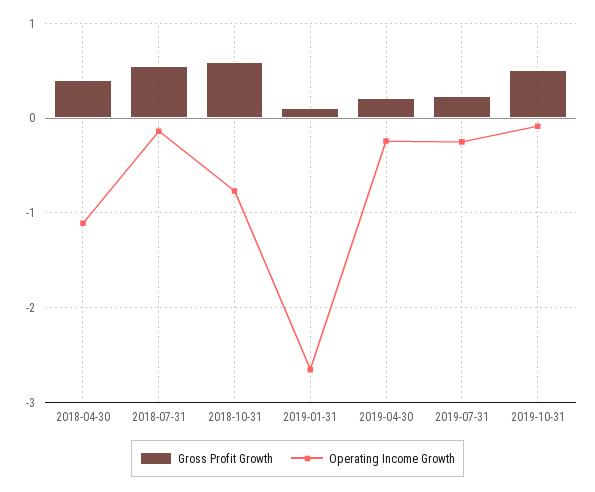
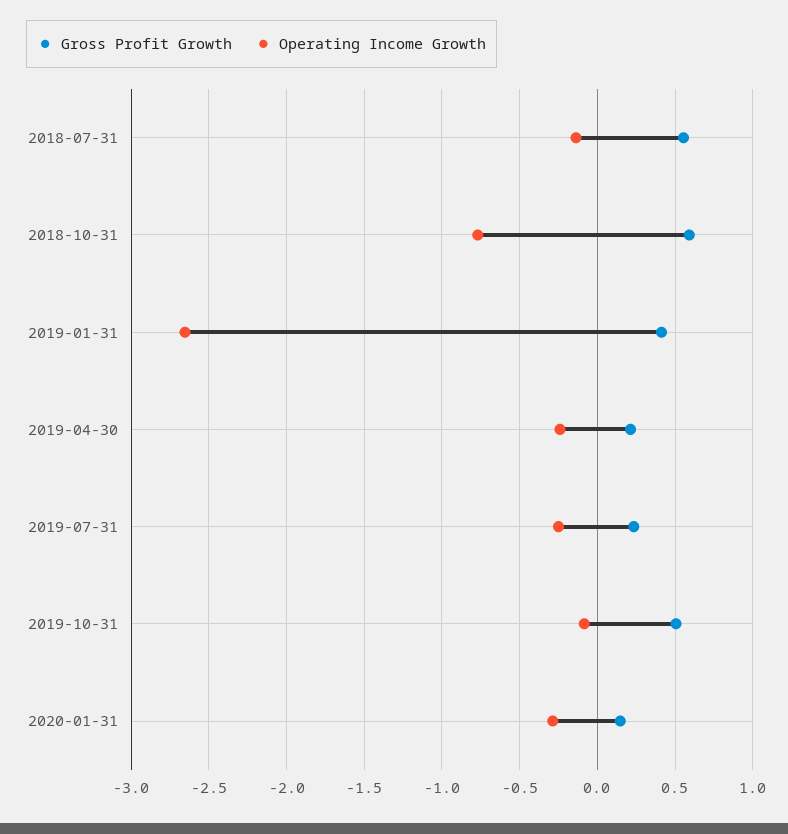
Gross Profit Growth, 2018-04-30: 0.4 -> none
Operating Income Growth, 2018-04-30: -1.1 -> none
Gross Profit Growth, 2019-01-31: 0.1 -> 0.4
Gross Profit Growth, 2020-01-31: none -> 0.15
Operating Income Growth, 2020-01-31: none -> -0.3

